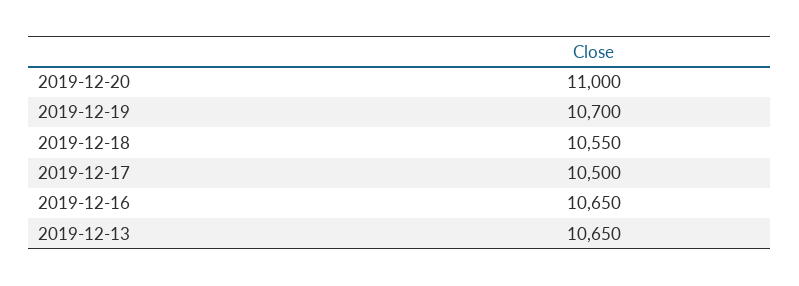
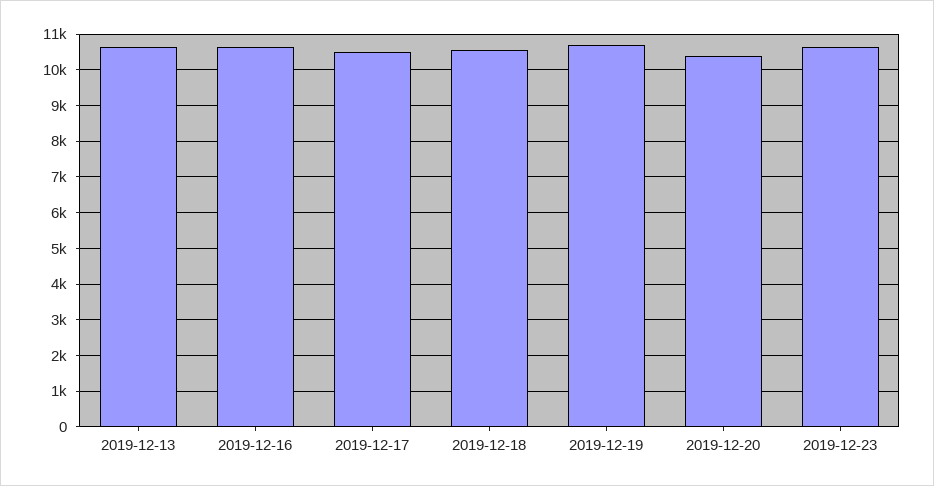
2019-12-20: 11000 -> 10400
2019-12-23: none -> 10600

